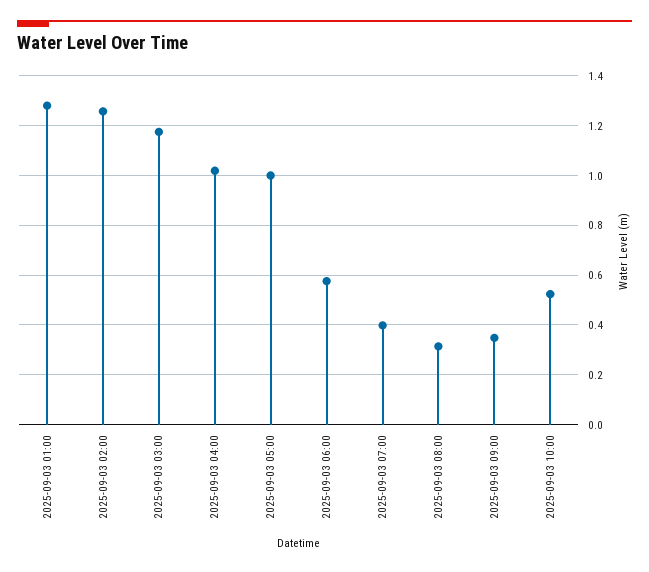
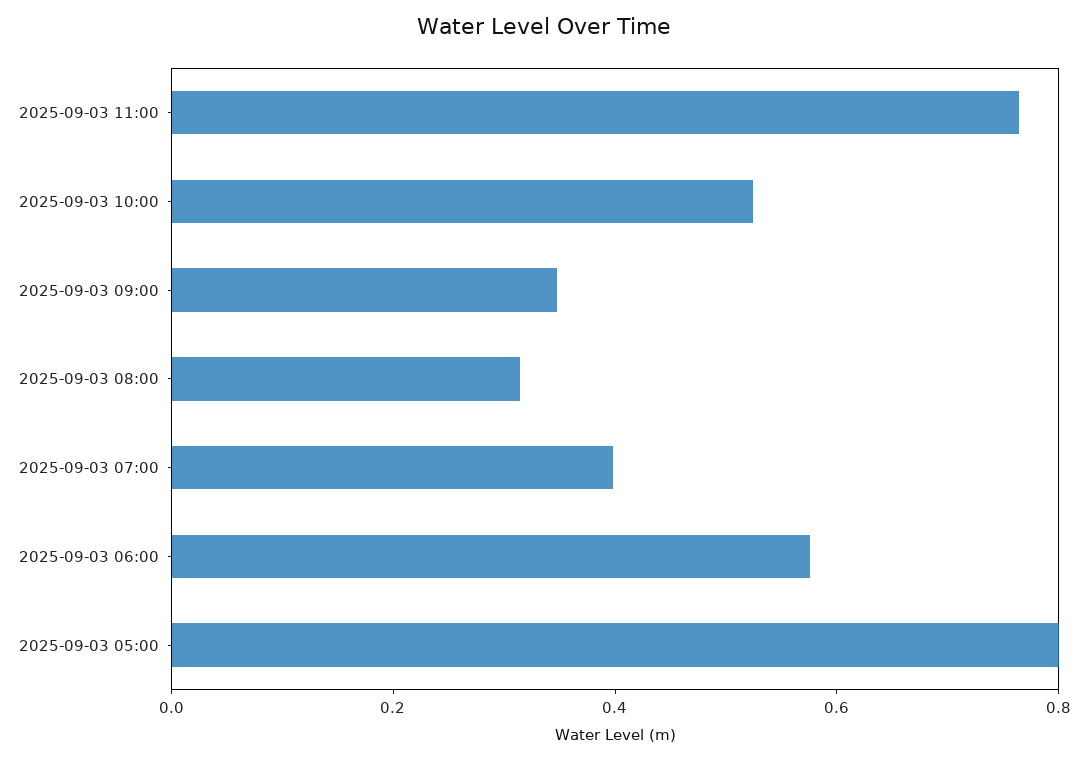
2025-09-03 01:00: 1.275 -> none
2025-09-03 02:00: 1.25 -> none
2025-09-03 03:00: 1.175 -> none
2025-09-03 04:00: 1.025 -> none
2025-09-03 05:00: 1 -> 0.8
2025-09-03 11:00: none -> 0.75

